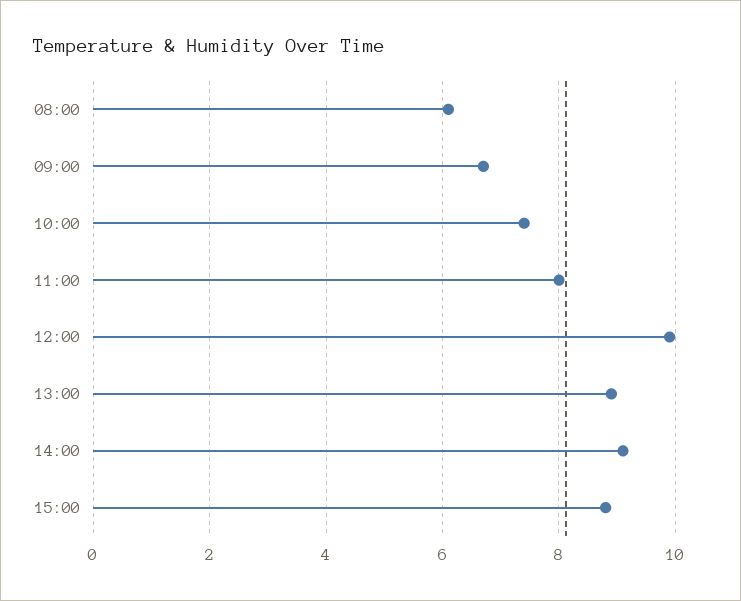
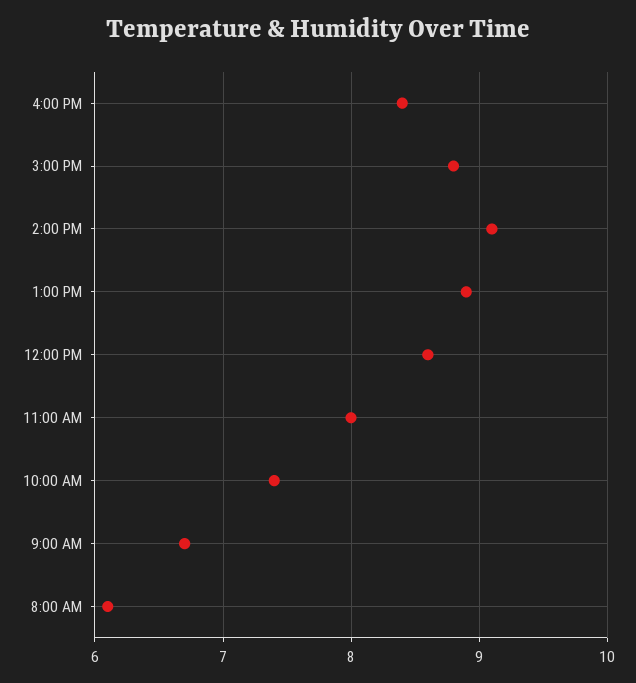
12:00: 10 -> 8.6
4:00 PM: none -> 8.4

